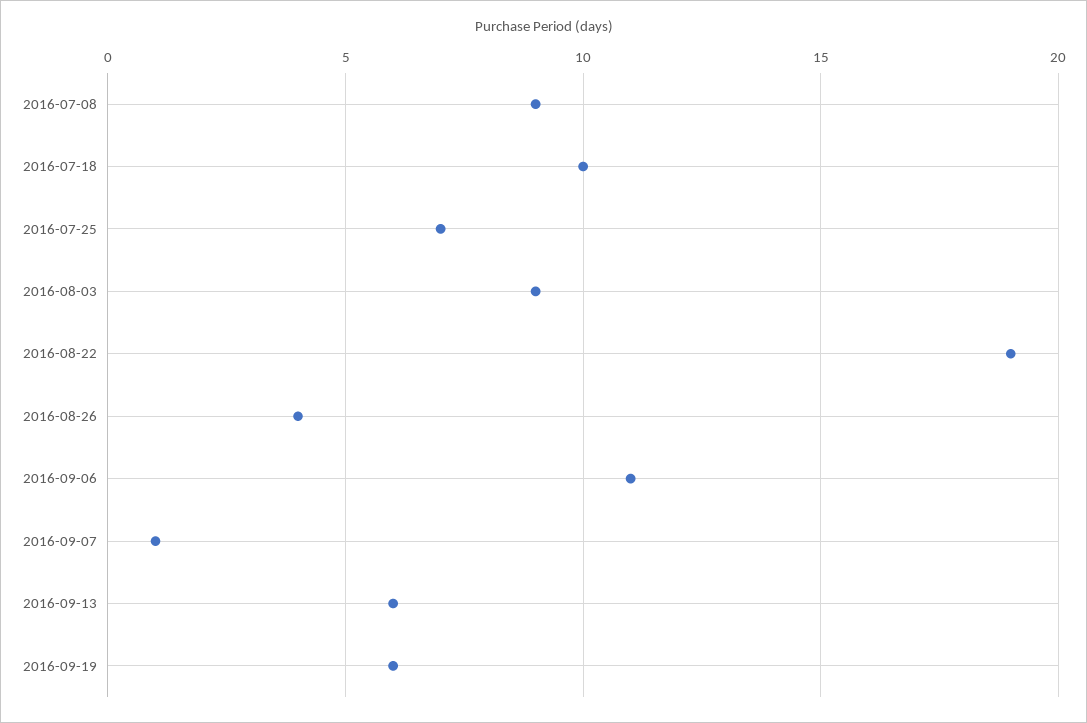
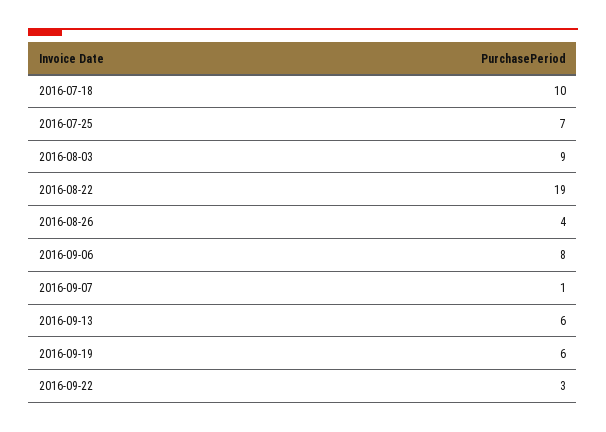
2016-07-08: 9 -> none
2016-09-06: 11 -> 8
2016-09-22: none -> 3

